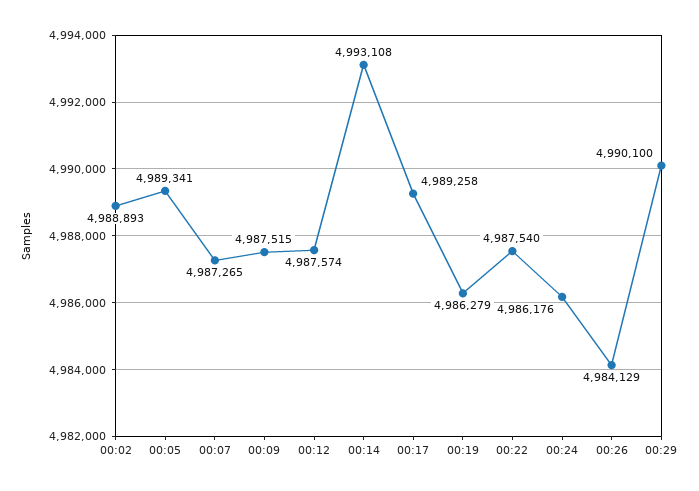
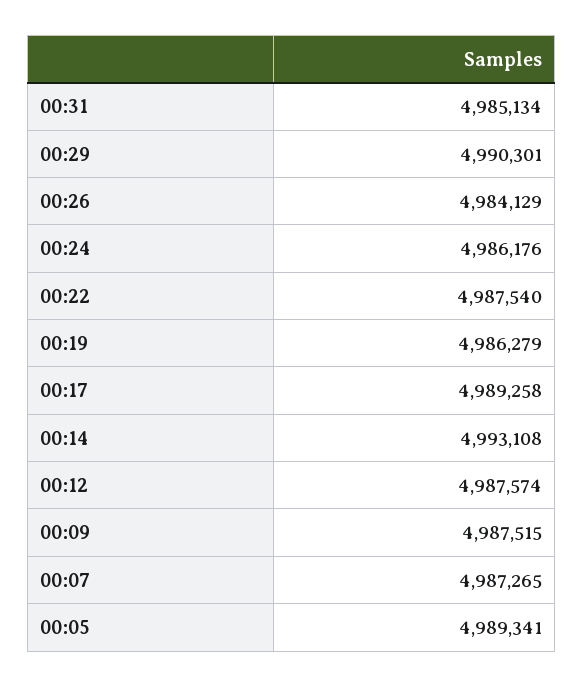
00:02: 4988893 -> none
00:29: 4990100 -> 4990301
00:31: none -> 4985134

